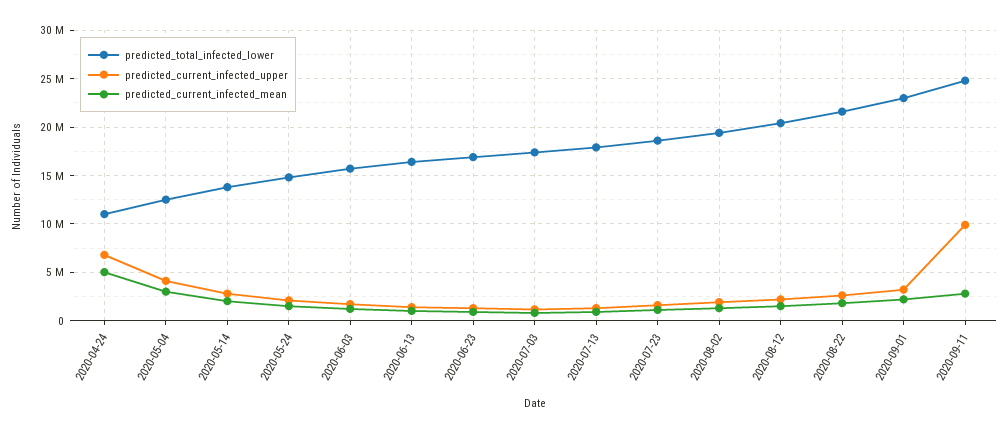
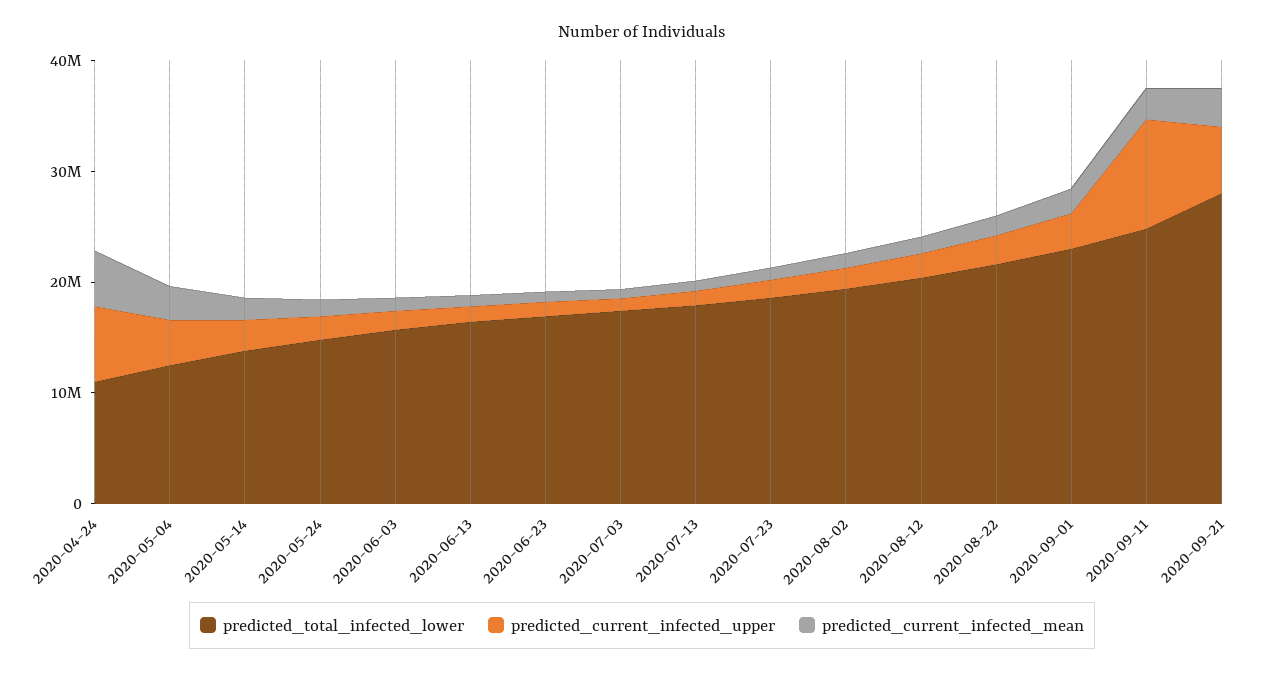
predicted_total_infected_lower, 2020-09-21: none -> 28000000
predicted_current_infected_upper, 2020-09-21: none -> 6000000
predicted_current_infected_mean, 2020-09-21: none -> 4000000

